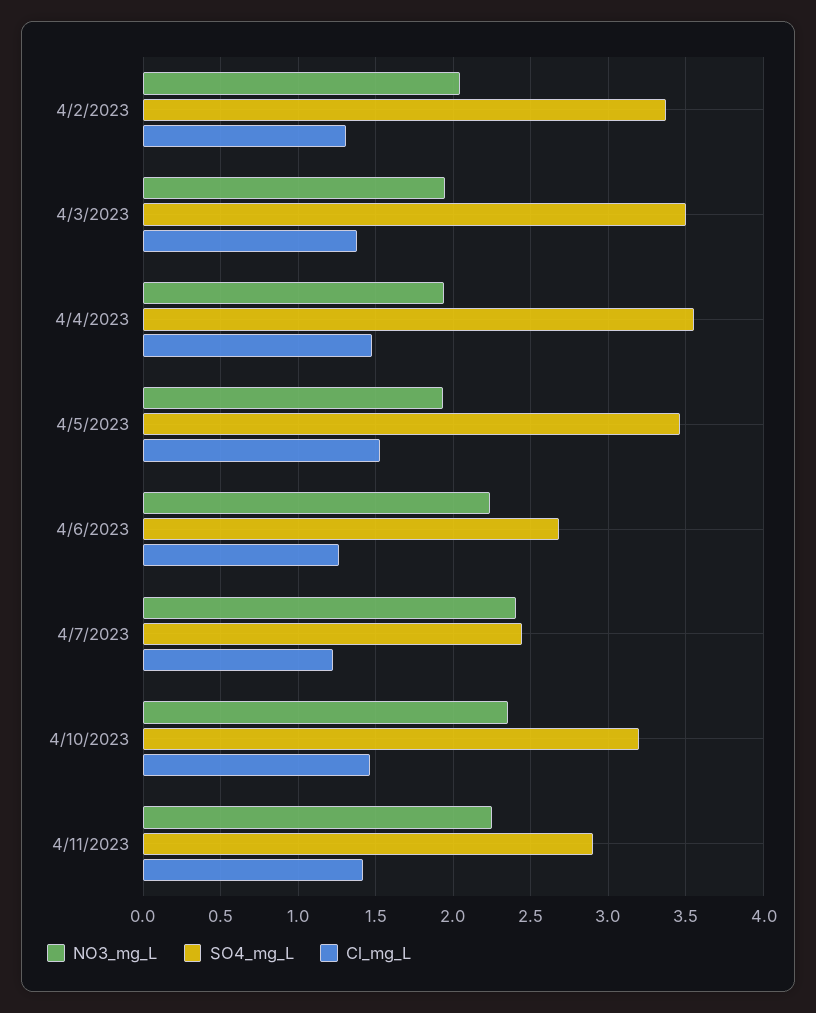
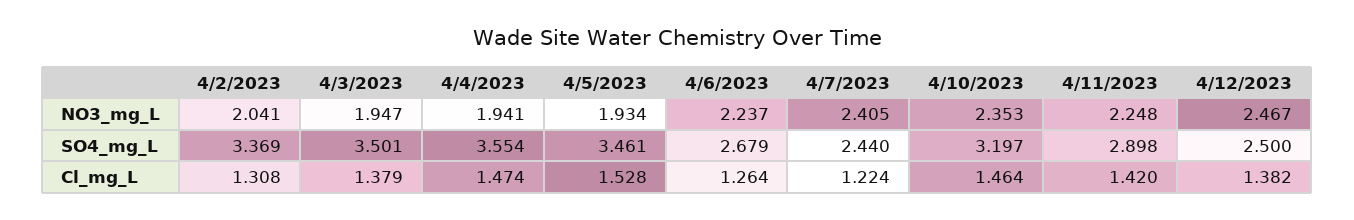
NO3_mg_L, 4/12/2023: none -> 2.467
SO4_mg_L, 4/12/2023: none -> 2.5
Cl_mg_L, 4/12/2023: none -> 1.382

